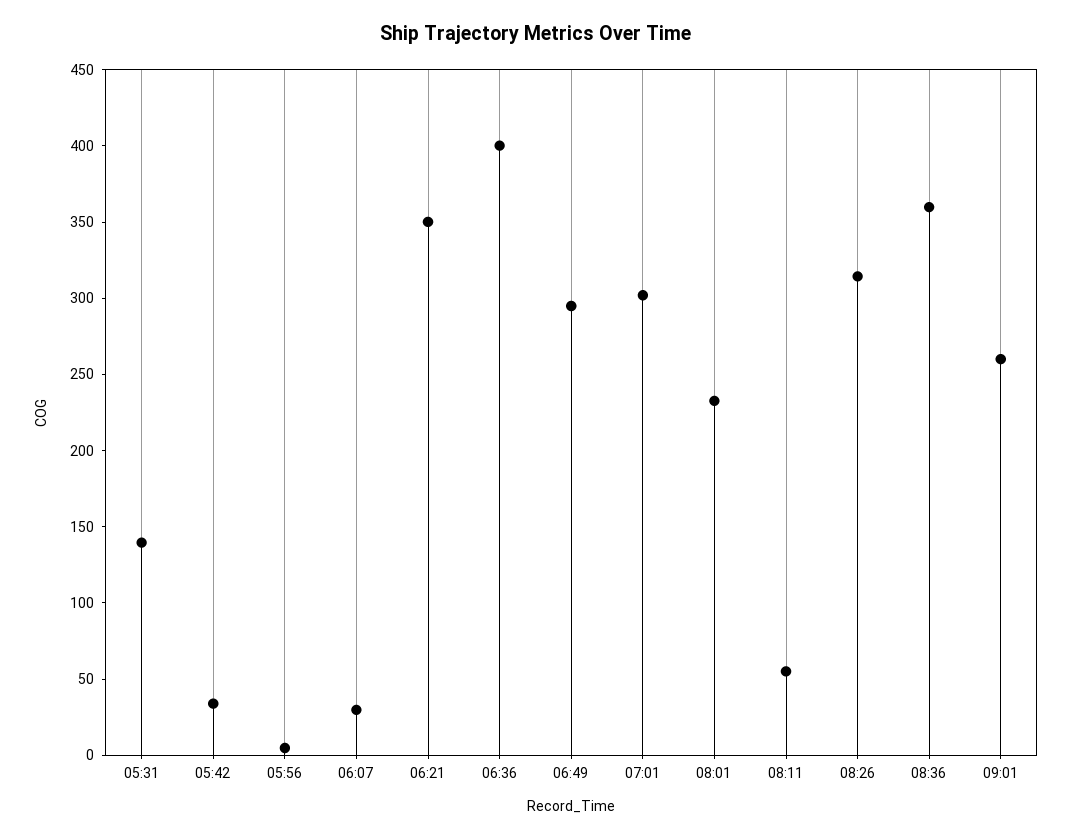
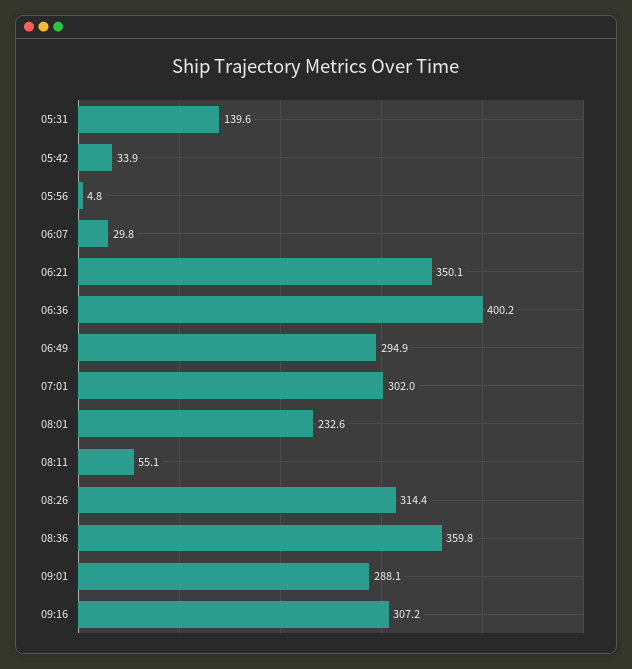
09:01: 260 -> 288.1
09:16: none -> 307.2

